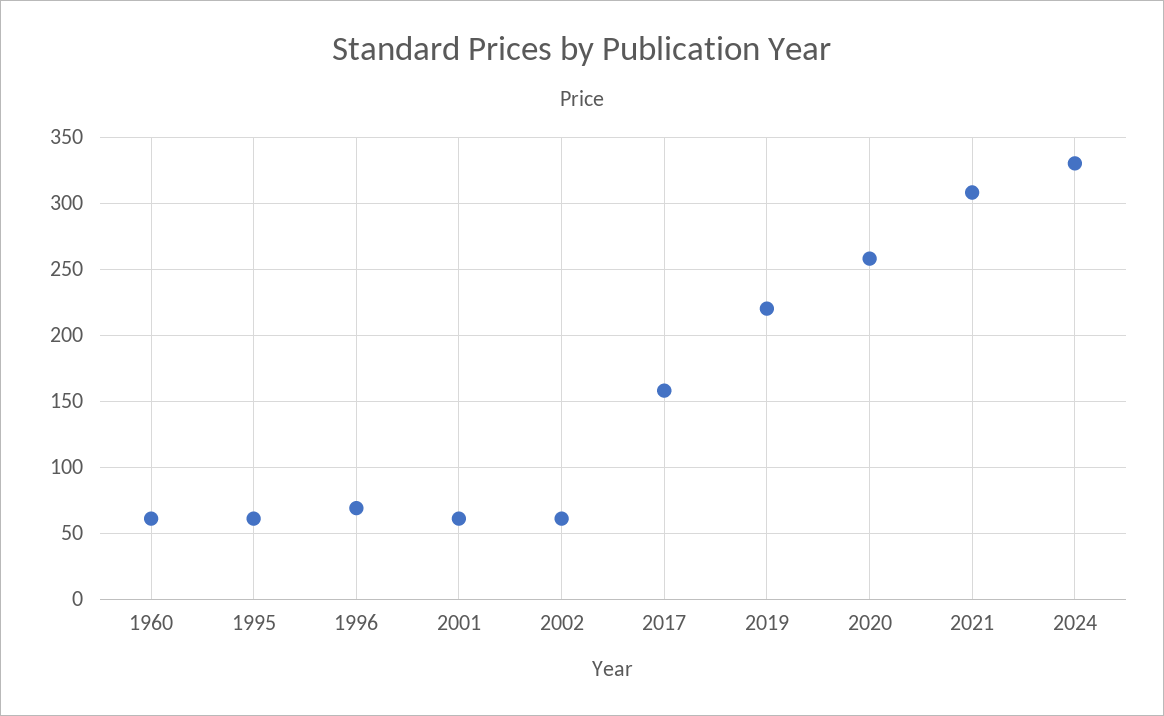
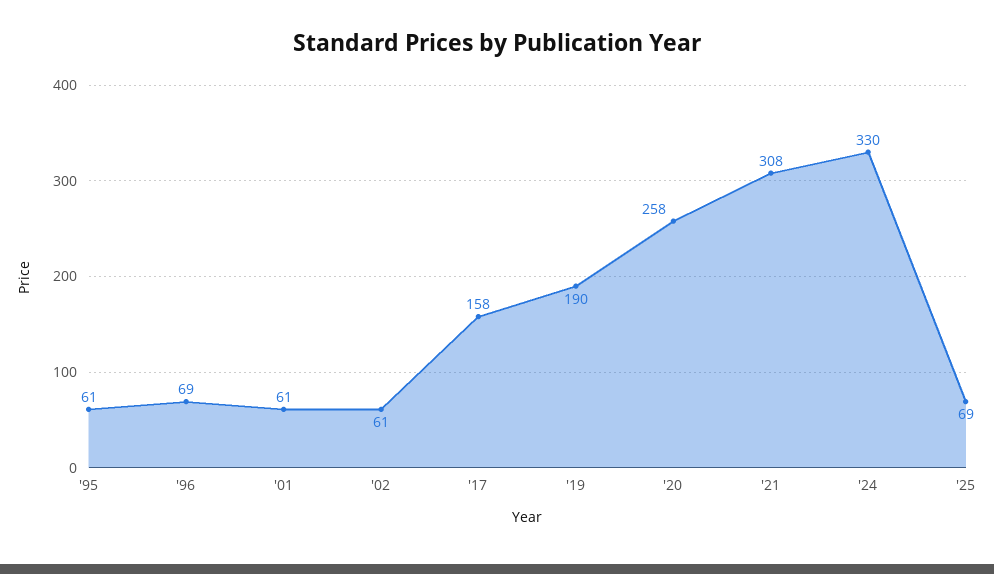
1960: 60 -> none
2019: 220 -> 190
'25: none -> 69

